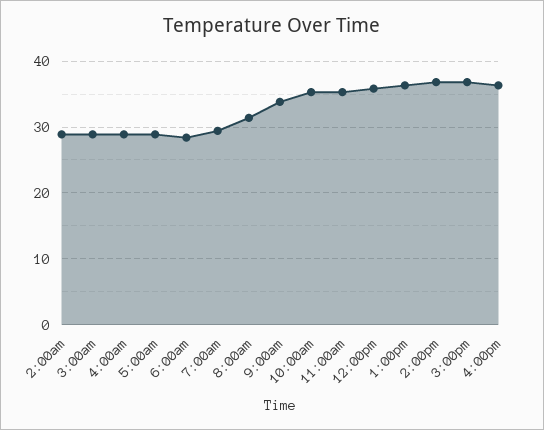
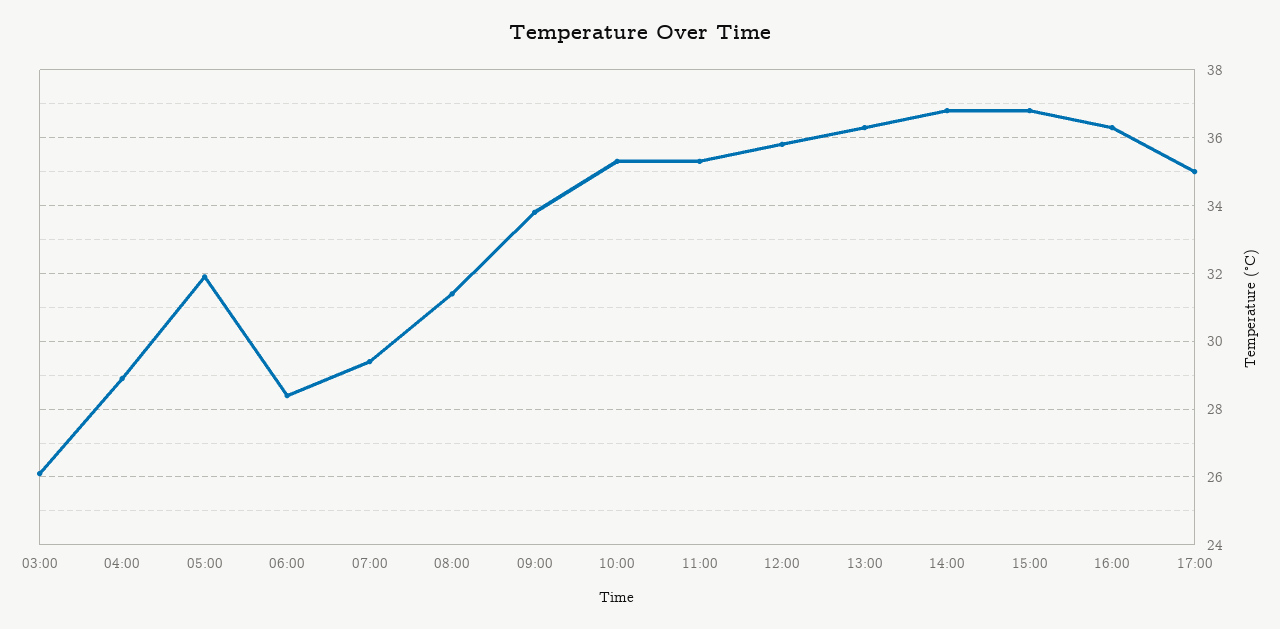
2:00am: 29 -> none
3:00am: 29 -> 26
5:00am: 29 -> 32
17:00: none -> 35

